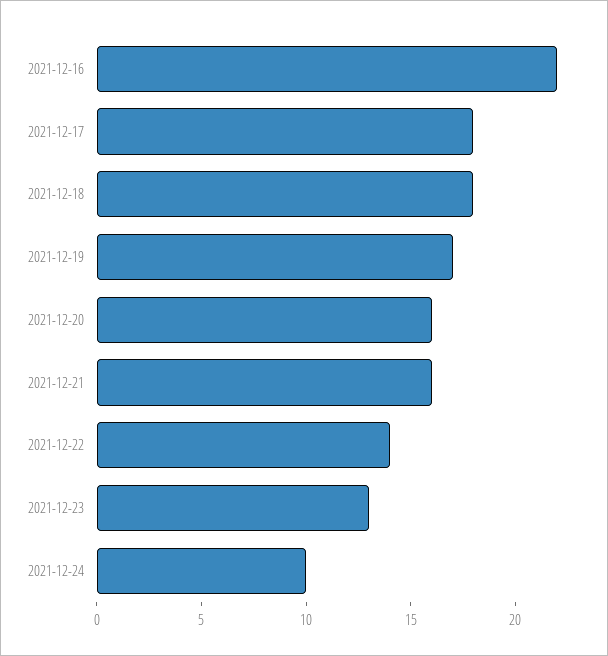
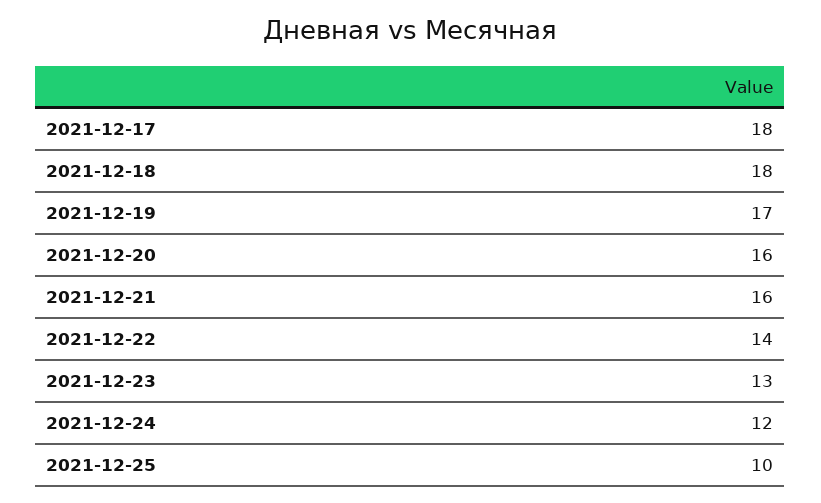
2021-12-16: 22 -> none
2021-12-24: 10 -> 12
2021-12-25: none -> 10

